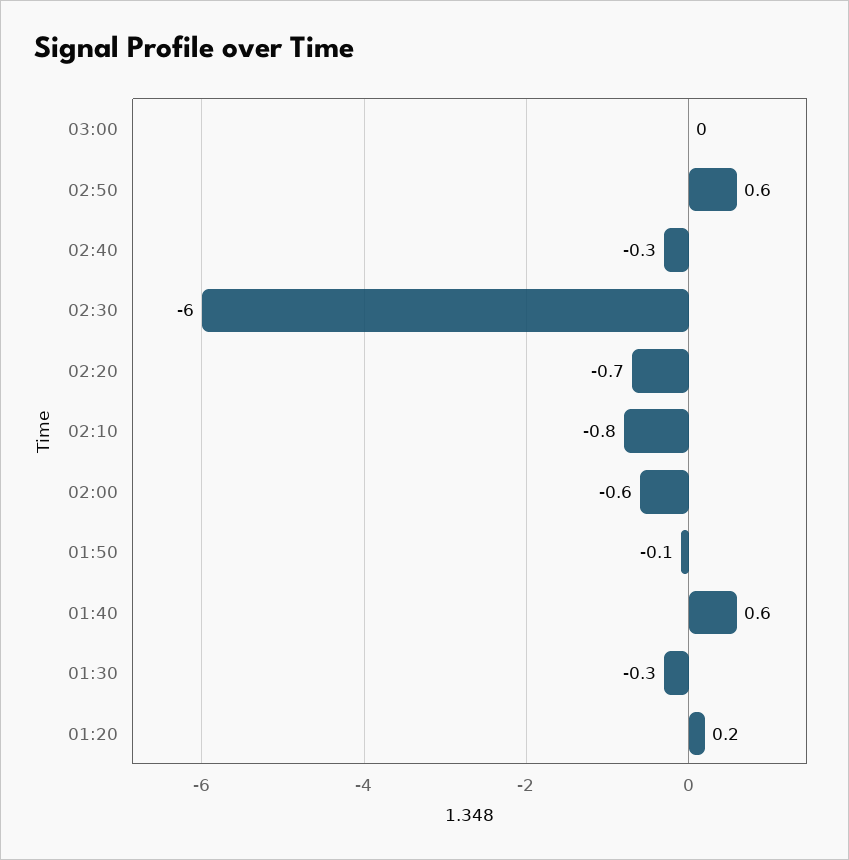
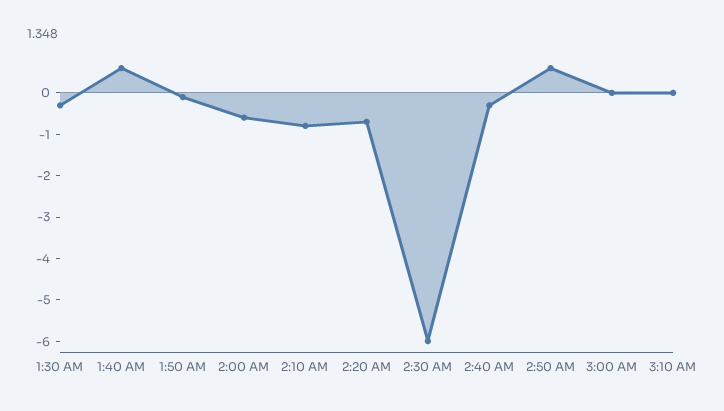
01:20: 0.2 -> none
3:10 AM: none -> 0

